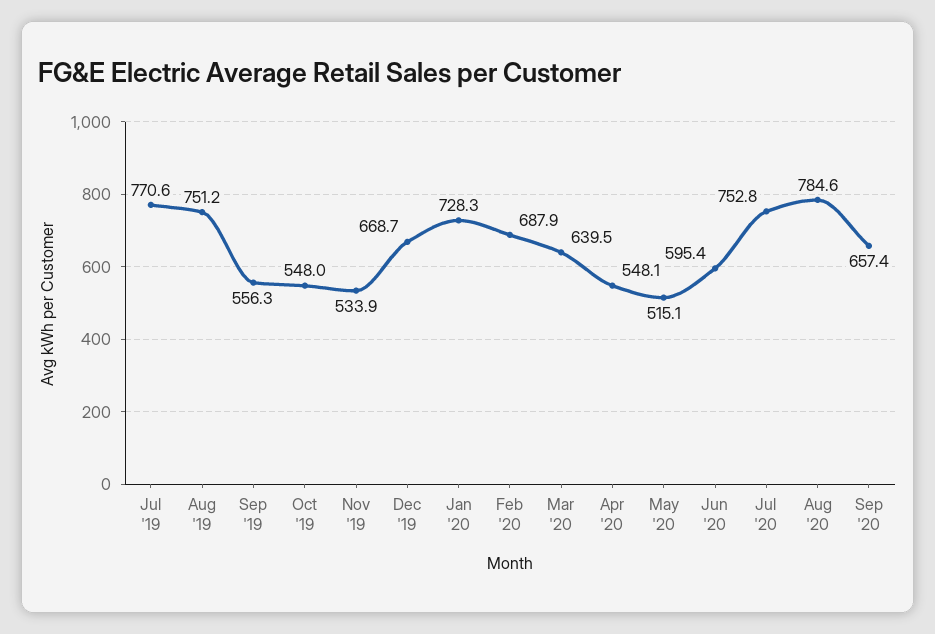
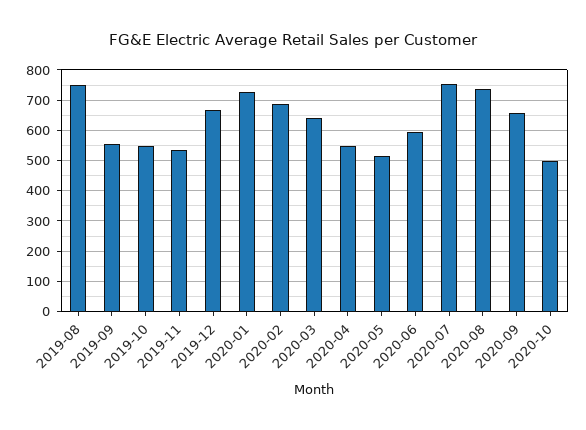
Jul '19: 770.6 -> none
Aug '20: 784.6 -> 740
2020-10: none -> 500

